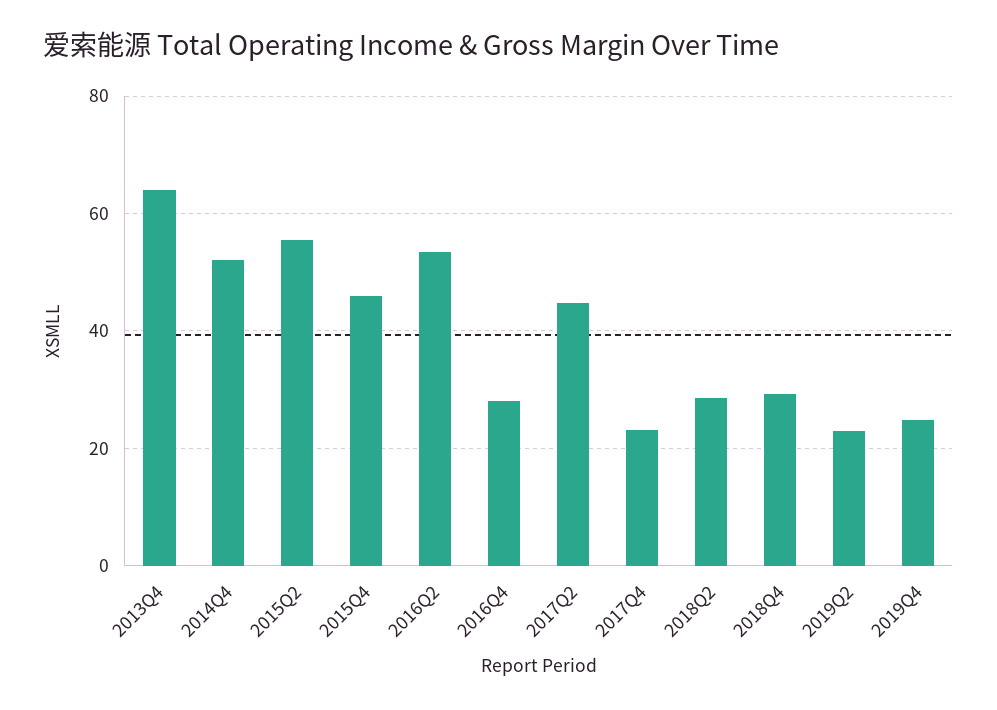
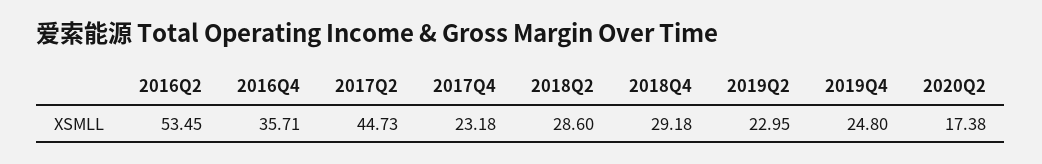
2013Q4: 64 -> none
2014Q4: 52 -> none
2015Q2: 56 -> none
2015Q4: 46 -> none
2016Q4: 28 -> 35.71
2020Q2: none -> 17.38

